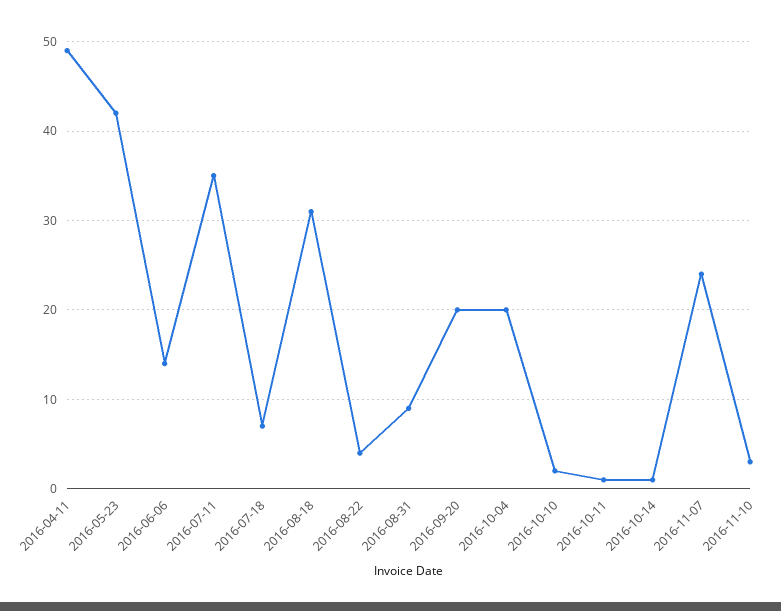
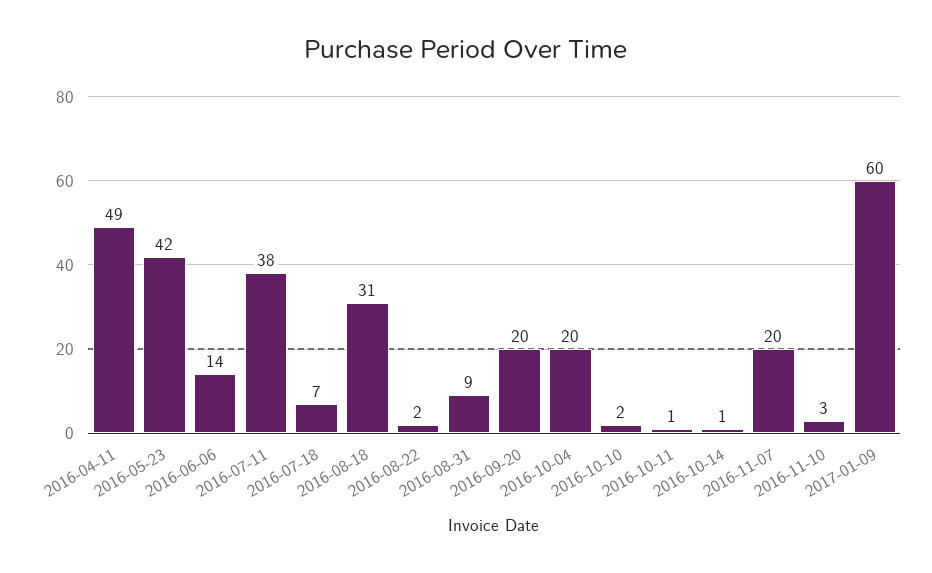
2016-07-11: 35 -> 38
2016-08-22: 4 -> 2
2016-11-07: 24 -> 20
2017-01-09: none -> 60

